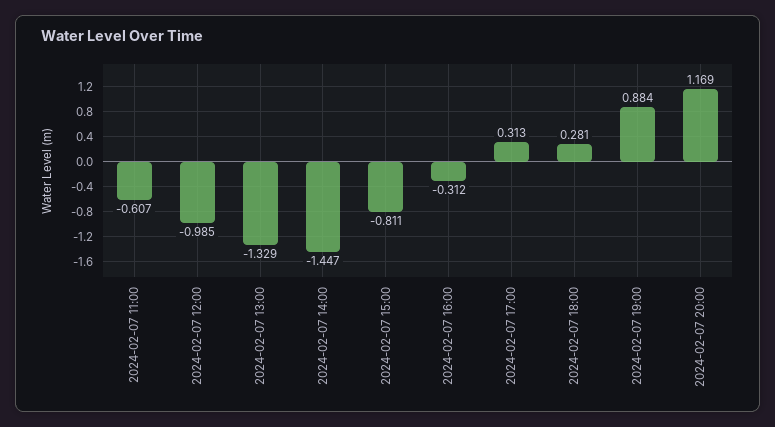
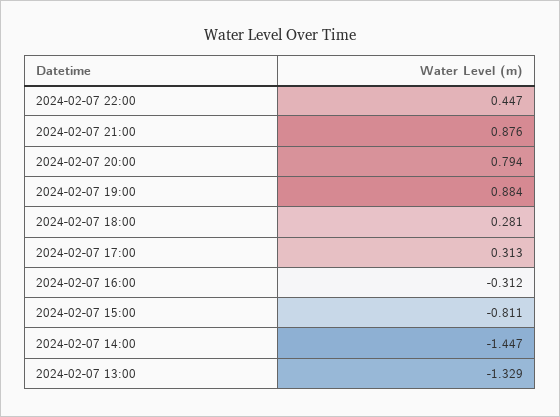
2024-02-07 11:00: -0.607 -> none
2024-02-07 12:00: -0.985 -> none
2024-02-07 20:00: 1.169 -> 0.794
2024-02-07 22:00: none -> 0.447
2024-02-07 21:00: none -> 0.876

